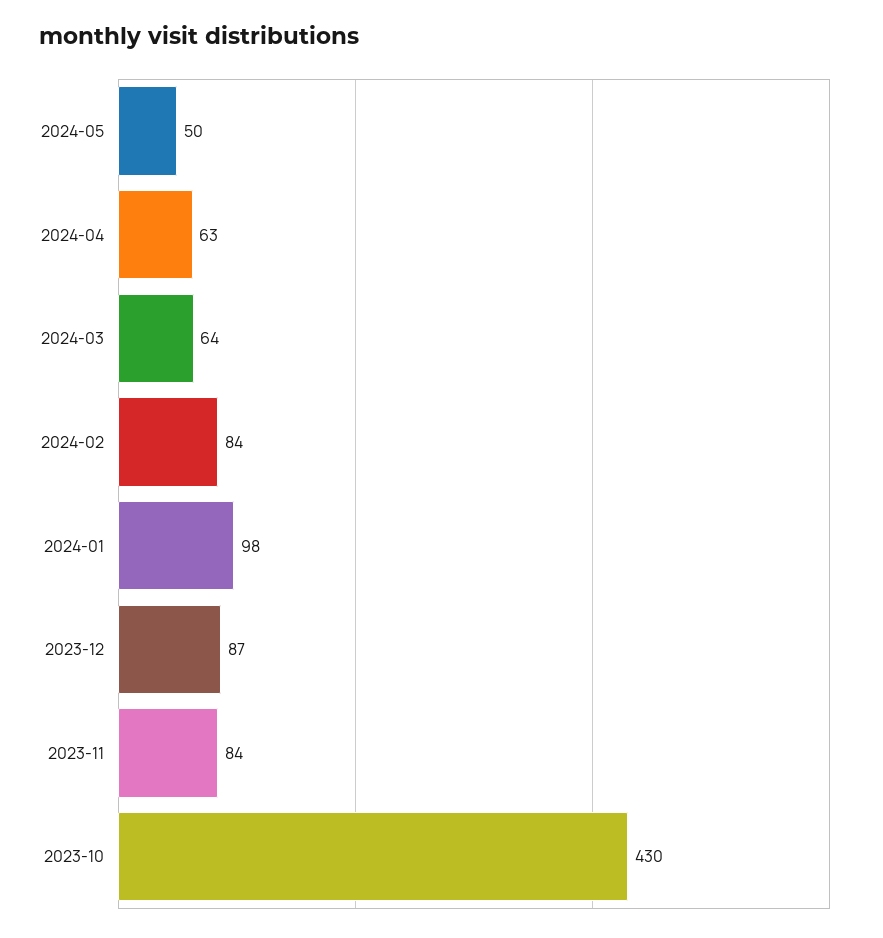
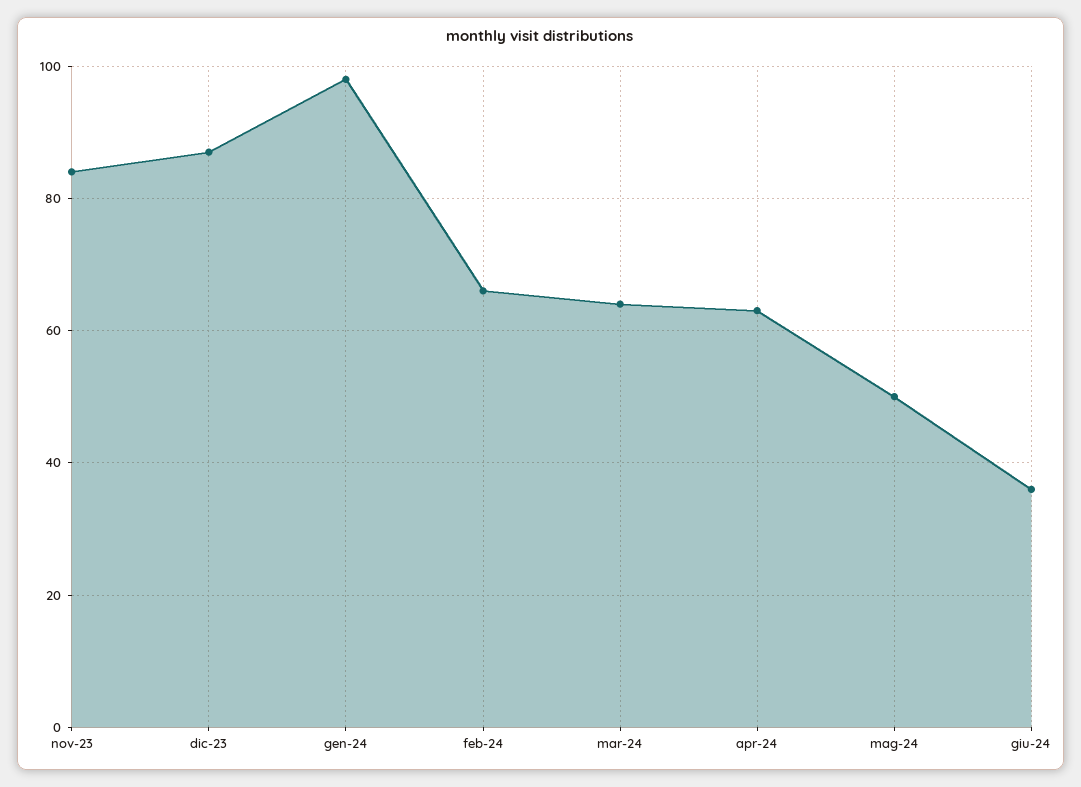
2024-02: 84 -> 65
2023-10: 430 -> none
giu-24: none -> 35

